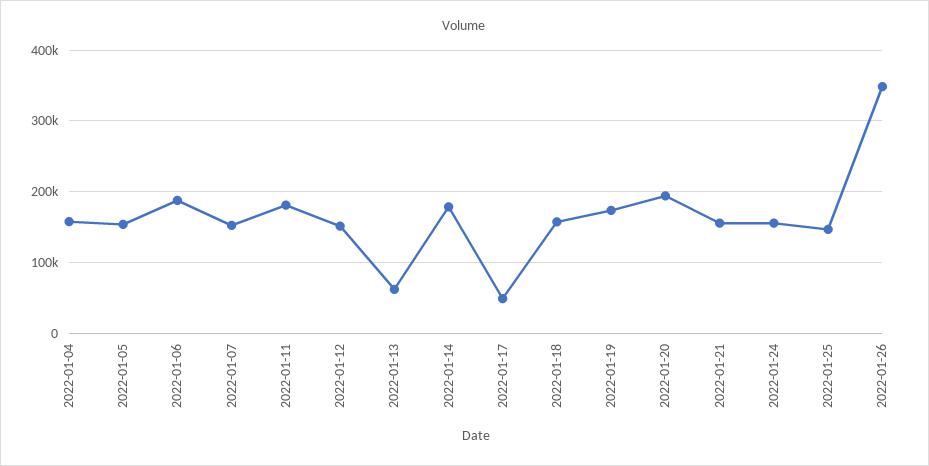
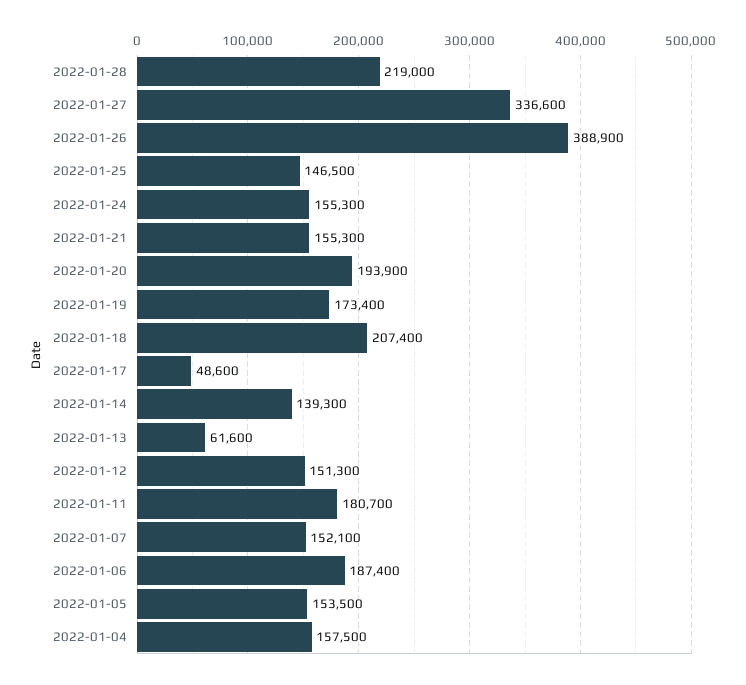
2022-01-14: 180000 -> 139300
2022-01-18: 160000 -> 207400
2022-01-26: 350000 -> 388900
2022-01-28: none -> 219000
2022-01-27: none -> 336600

